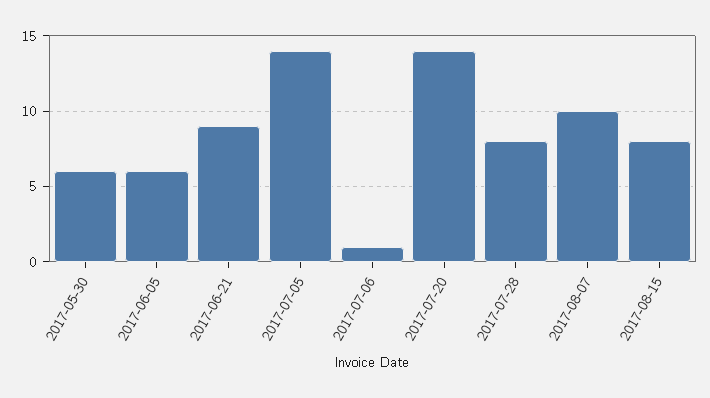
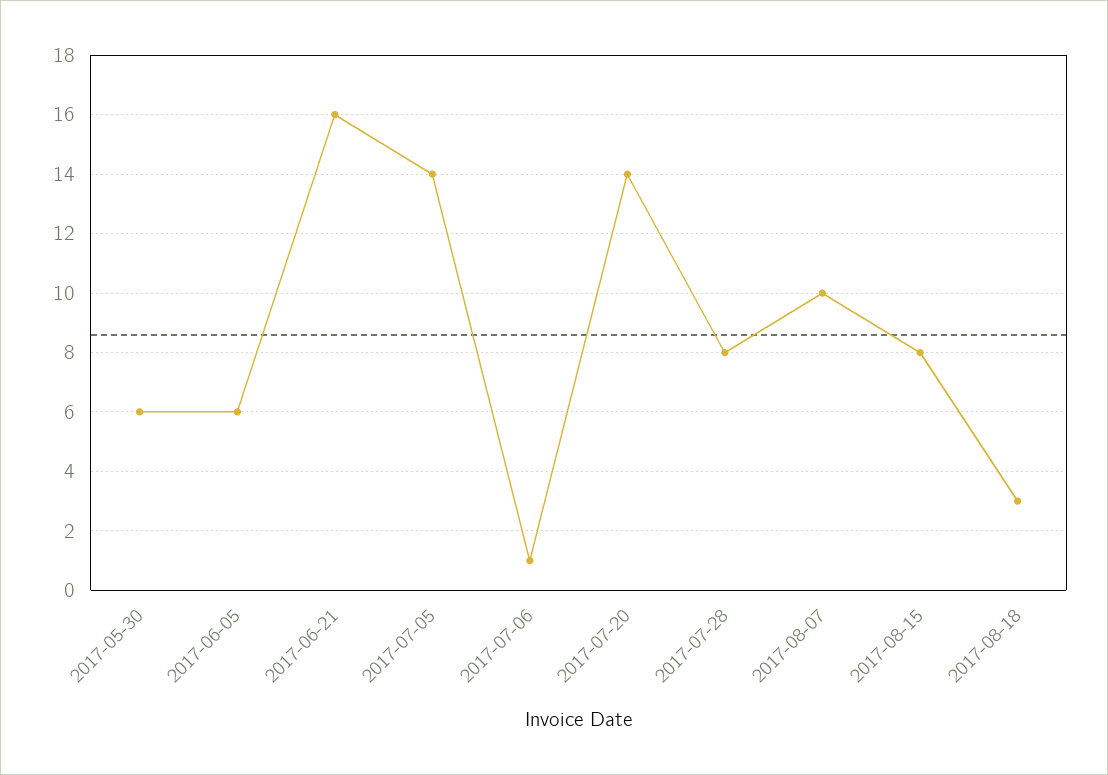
2017-06-21: 9 -> 16
2017-08-18: none -> 3

